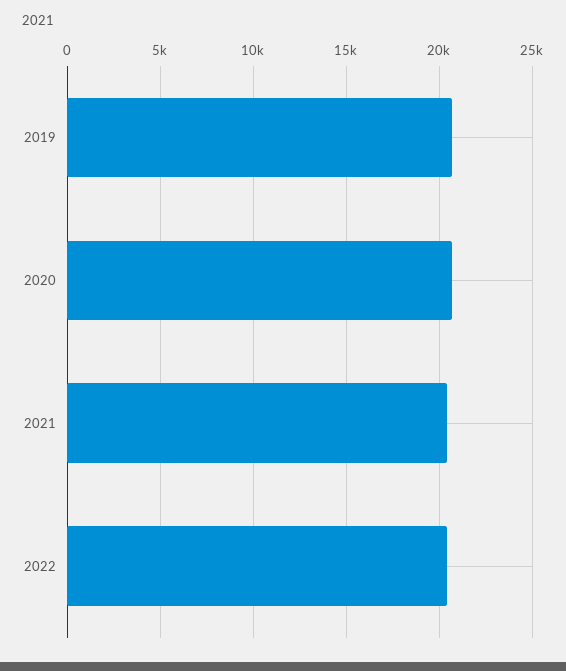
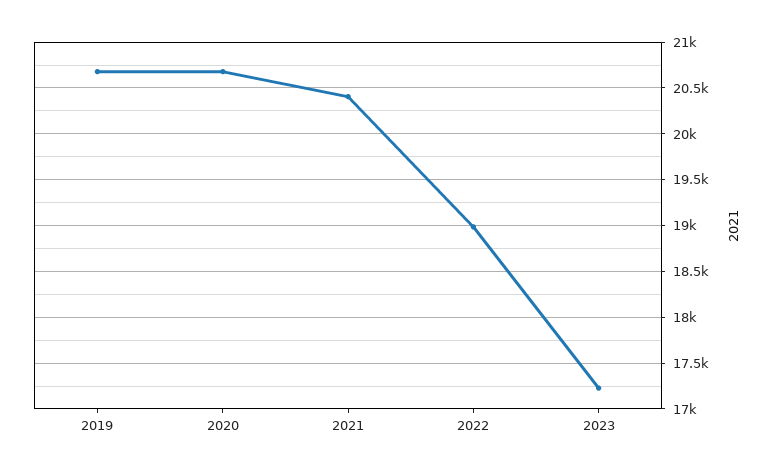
2022: 20500 -> 19000
2023: none -> 17200

